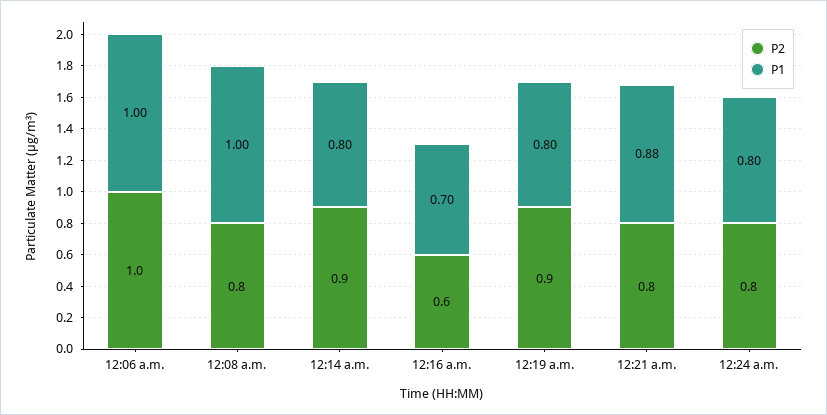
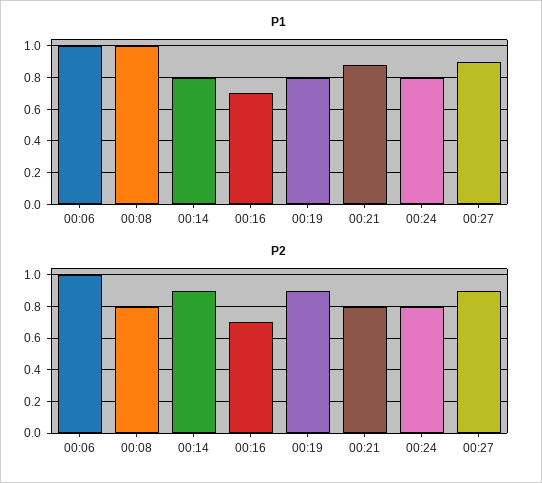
P2, 12:16 a.m.: 0.6 -> 0.7
P1, 00:27: none -> 0.9
P2, 00:27: none -> 0.9

